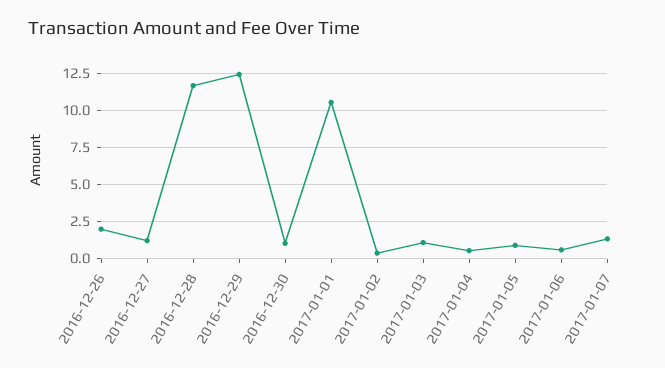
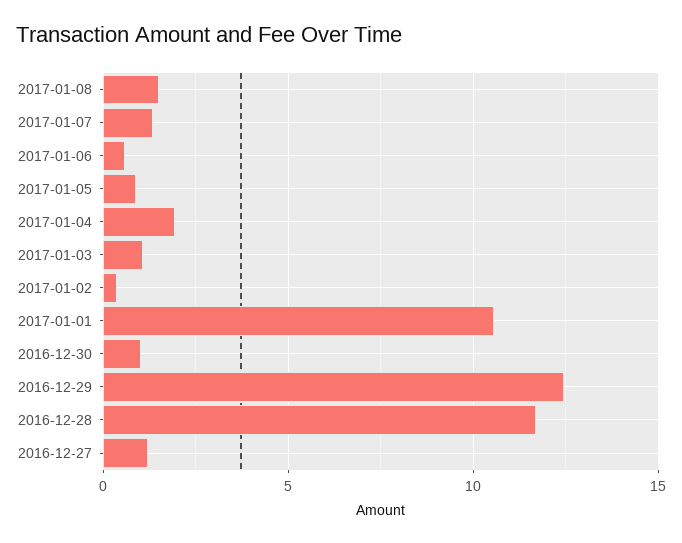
2016-12-26: 2 -> none
2017-01-04: 0.5 -> 2
2017-01-08: none -> 1.5

